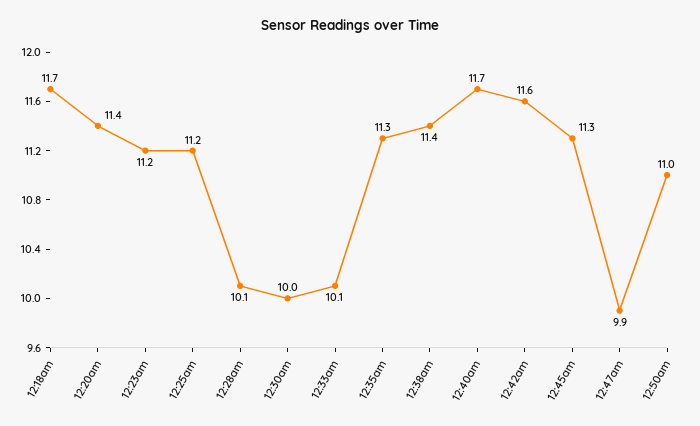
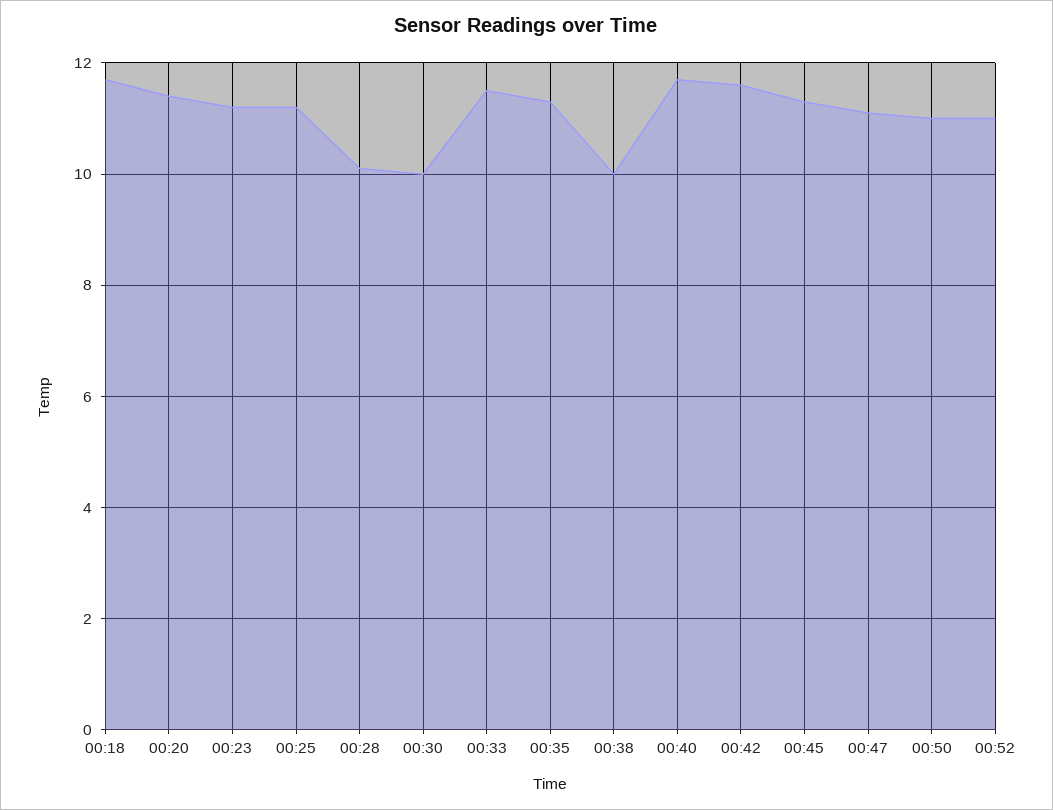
12:33am: 10.1 -> 11.5
12:38am: 11.4 -> 10
12:47am: 9.9 -> 11
00:52: none -> 11

